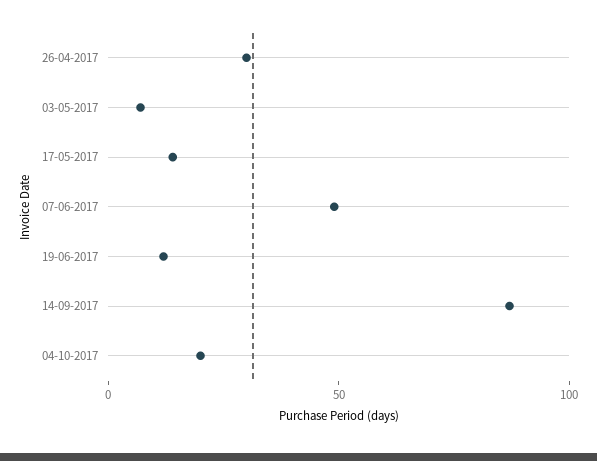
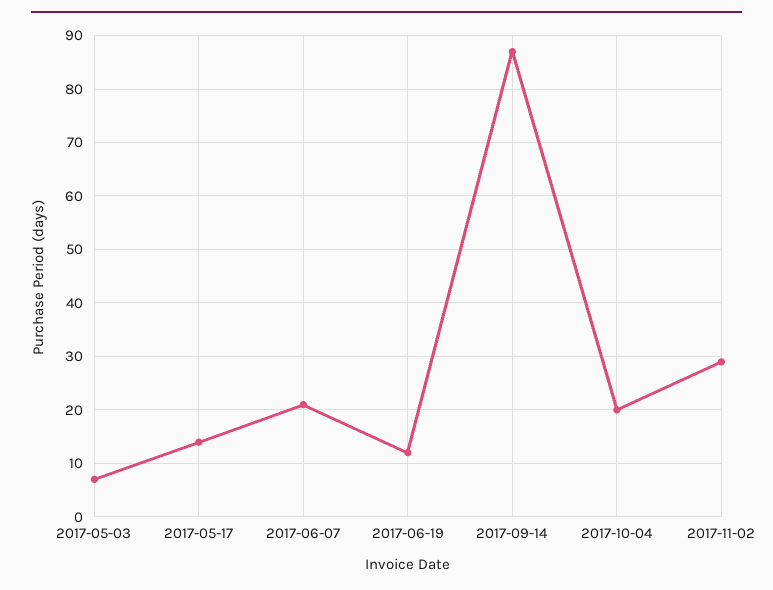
26-04-2017: 30 -> none
07-06-2017: 50 -> 20
2017-11-02: none -> 30

